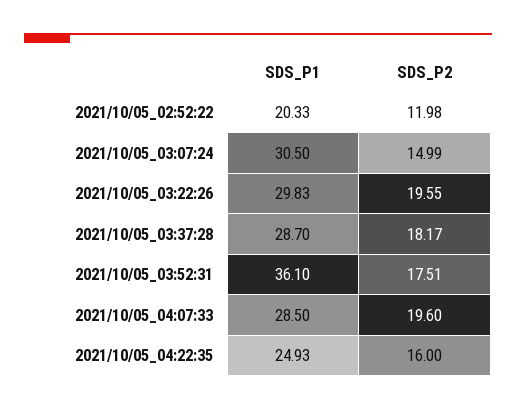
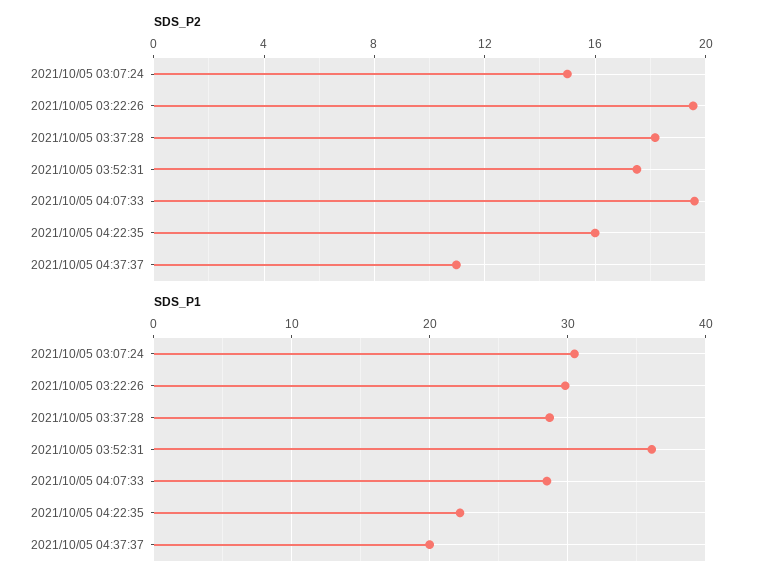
SDS_P1, 2021/10/05_02:52:22: 20.33 -> none
SDS_P2, 2021/10/05_02:52:22: 11.98 -> none
SDS_P1, 2021/10/05_04:22:35: 24.93 -> 22
SDS_P2, 2021/10/05 04:37:37: none -> 11
SDS_P1, 2021/10/05 04:37:37: none -> 20

